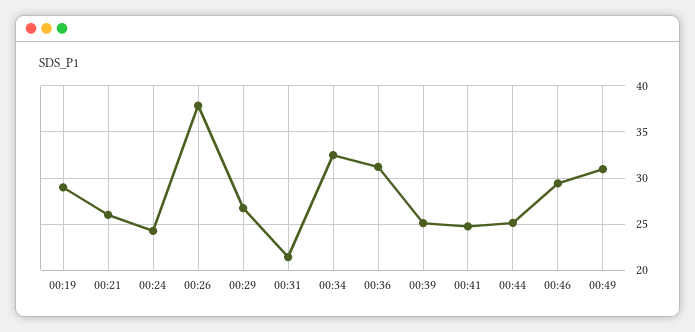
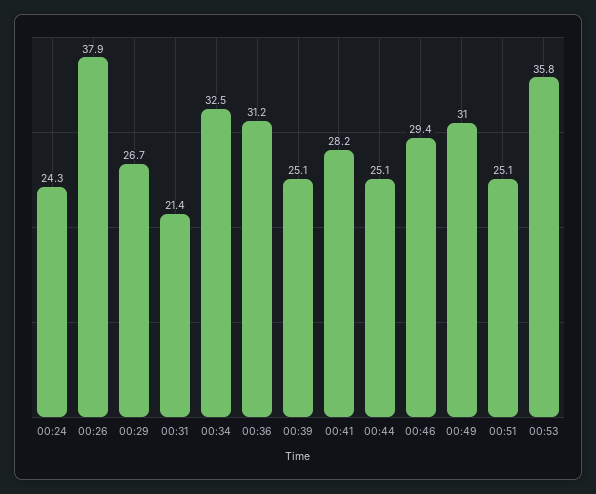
00:19: 29 -> none
00:21: 26 -> none
00:41: 25 -> 28.2
00:51: none -> 25.1
00:53: none -> 35.8

